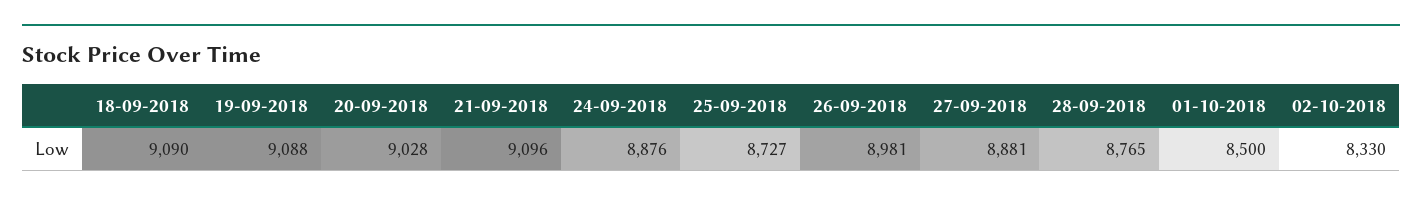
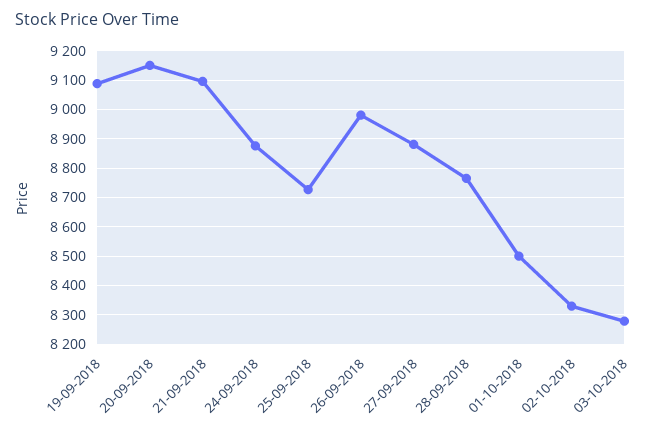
18-09-2018: 9090 -> none
20-09-2018: 9028 -> 9150
03-10-2018: none -> 8275

